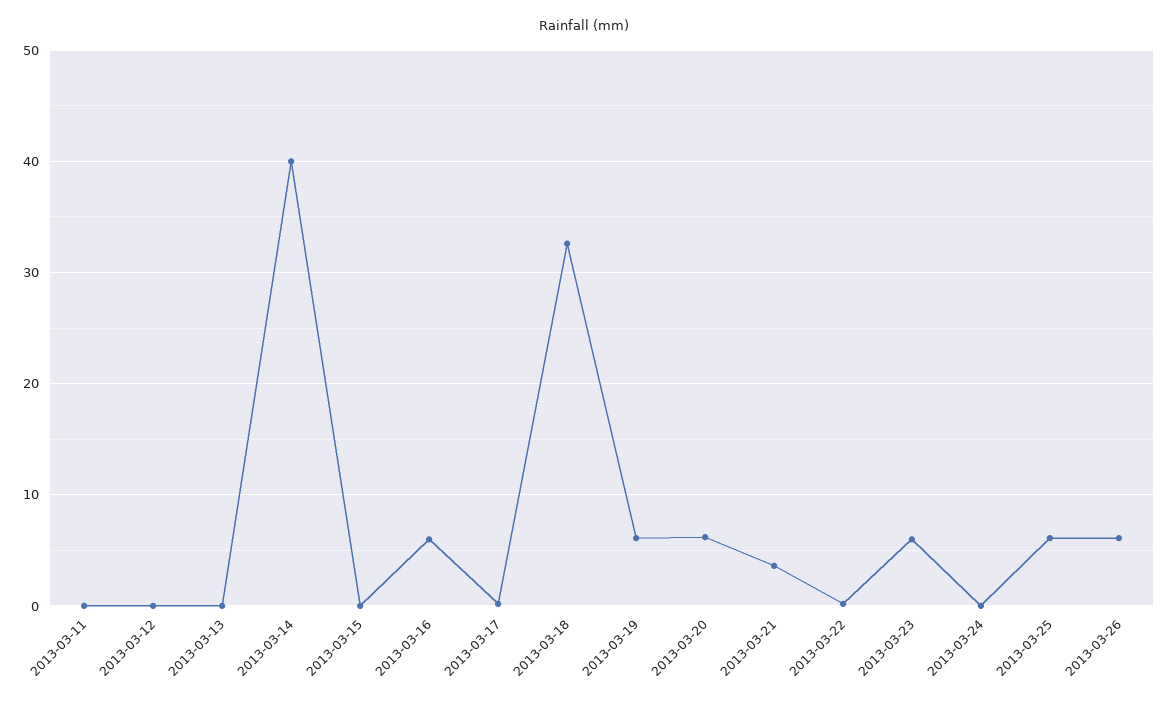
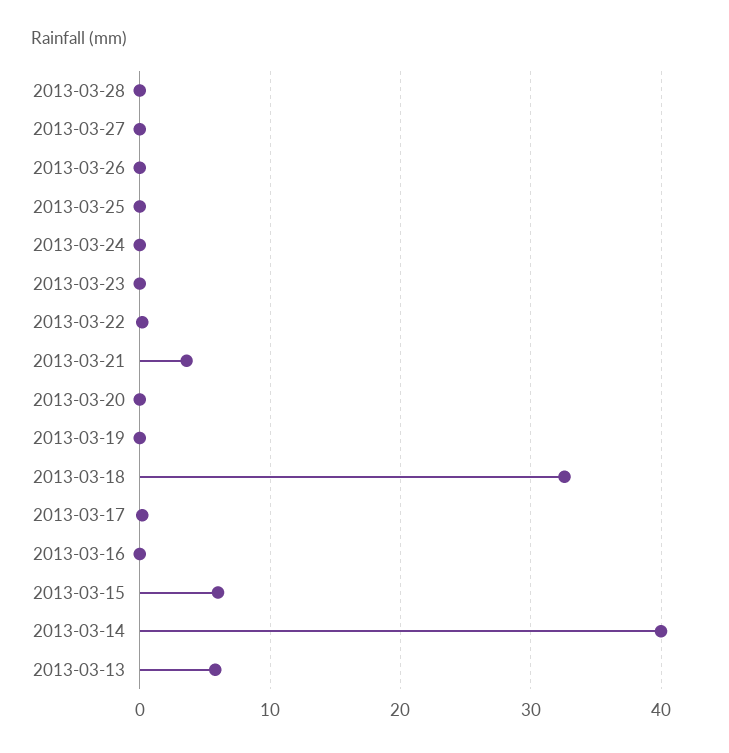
2013-03-11: 0 -> none
2013-03-12: 0 -> none
2013-03-13: 0 -> 6
2013-03-15: 0 -> 6
2013-03-16: 6 -> 0
2013-03-19: 6 -> 0
2013-03-20: 6 -> 0
2013-03-23: 6 -> 0
2013-03-25: 6 -> 0
2013-03-26: 6 -> 0
2013-03-28: none -> 0
2013-03-27: none -> 0

